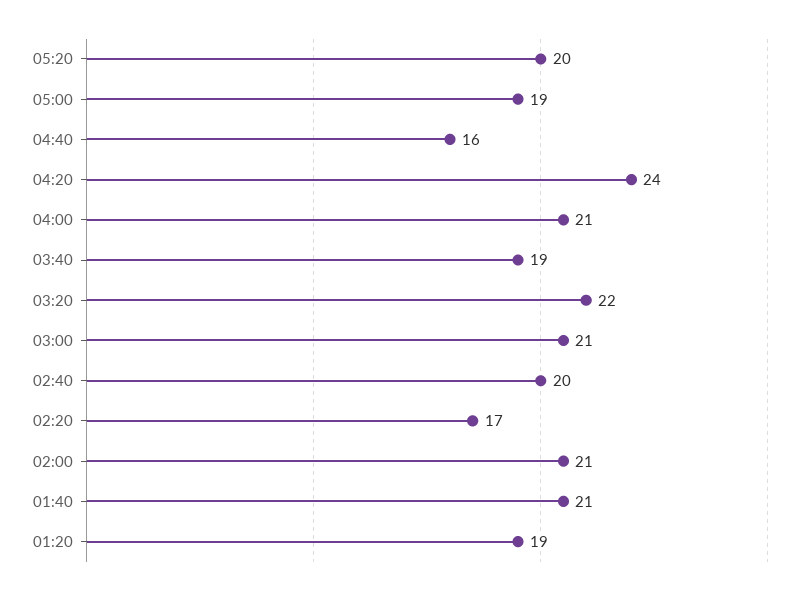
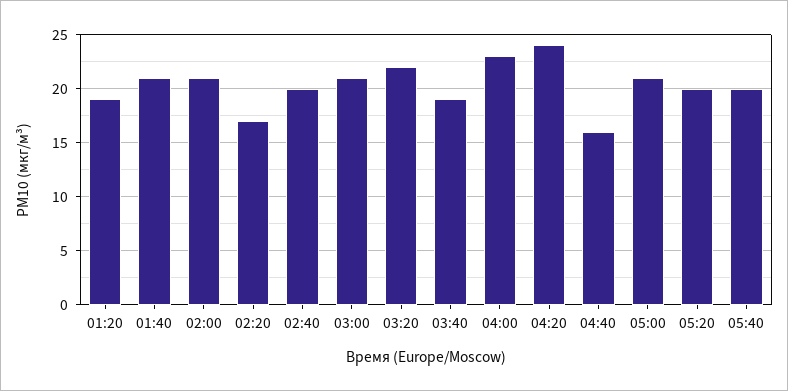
05:00: 19 -> 21
04:00: 21 -> 23
05:40: none -> 20

